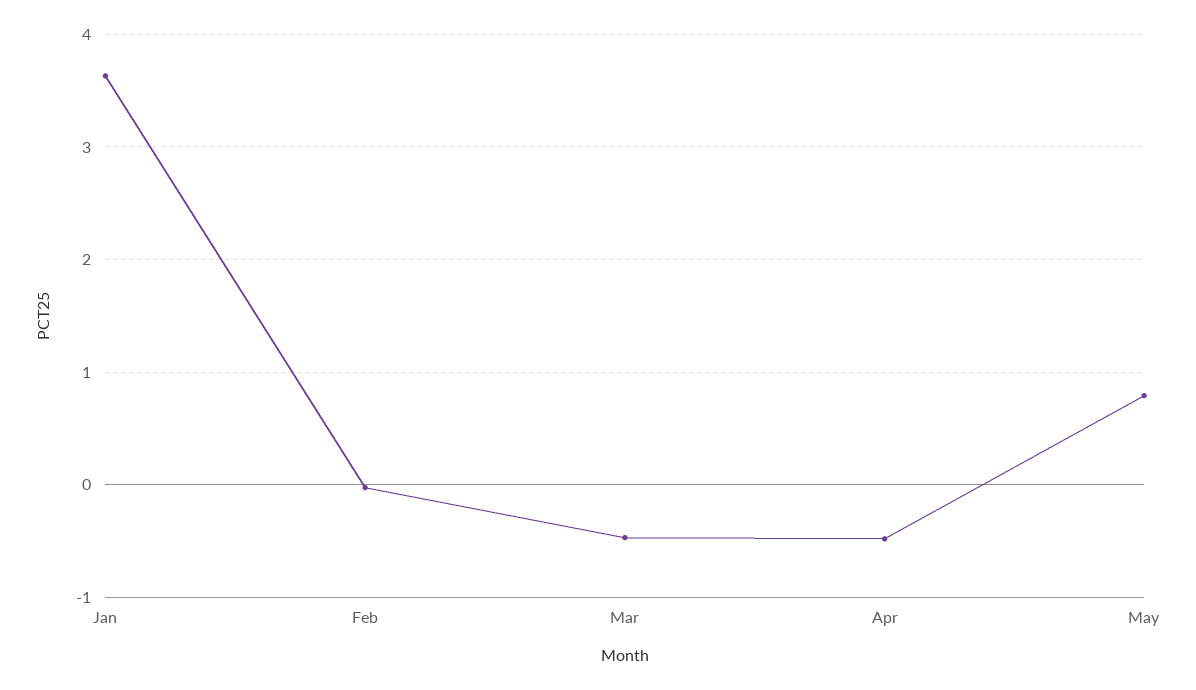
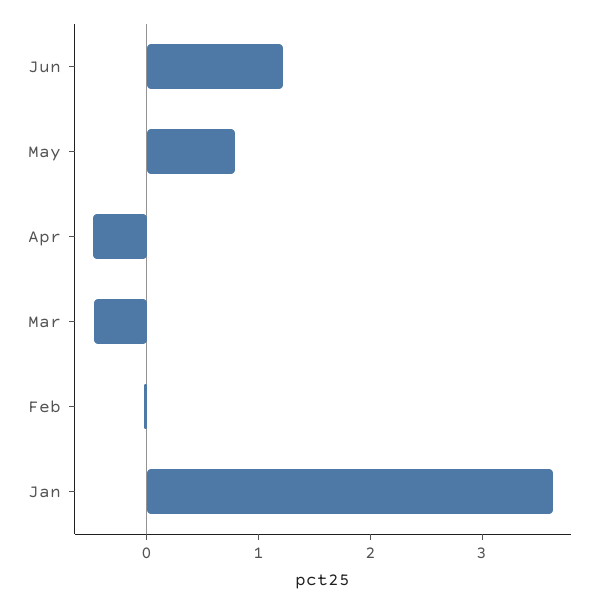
Jun: none -> 1.2

